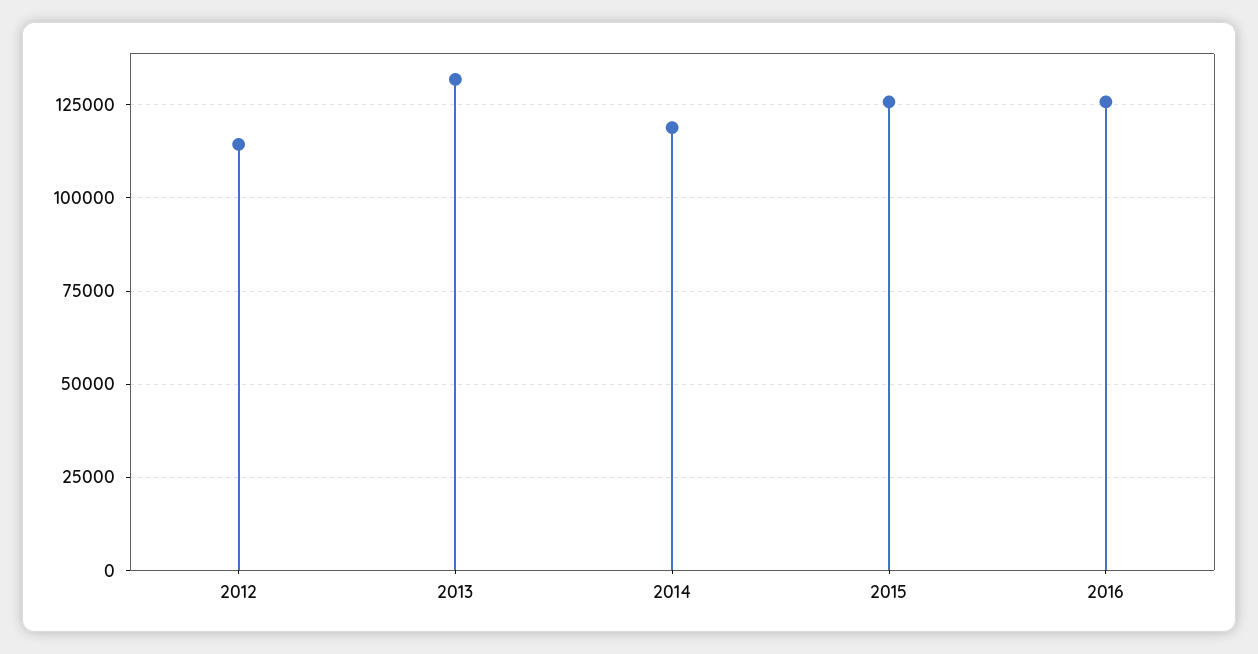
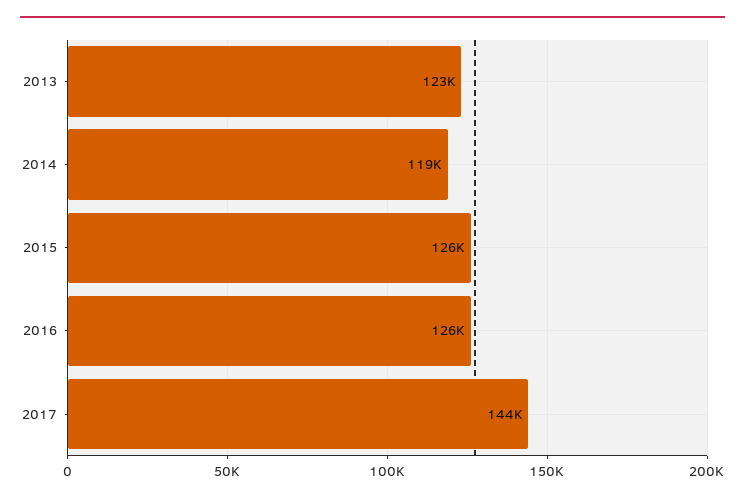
2012: 115000 -> none
2013: 132500 -> 123000
2017: none -> 144000

